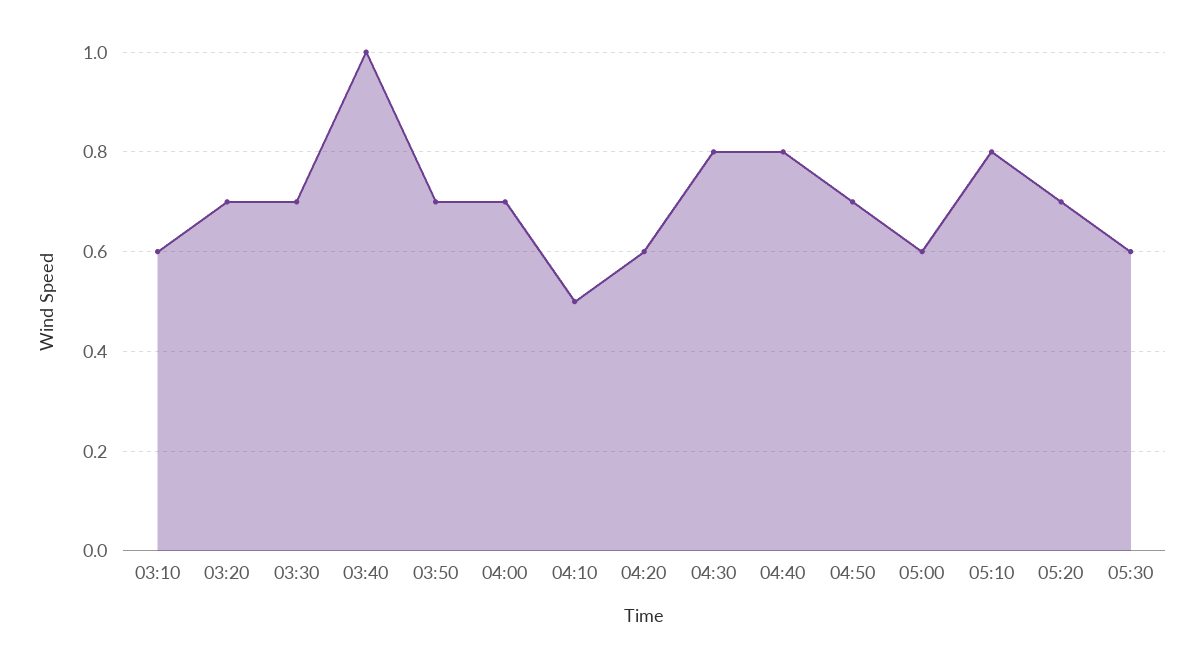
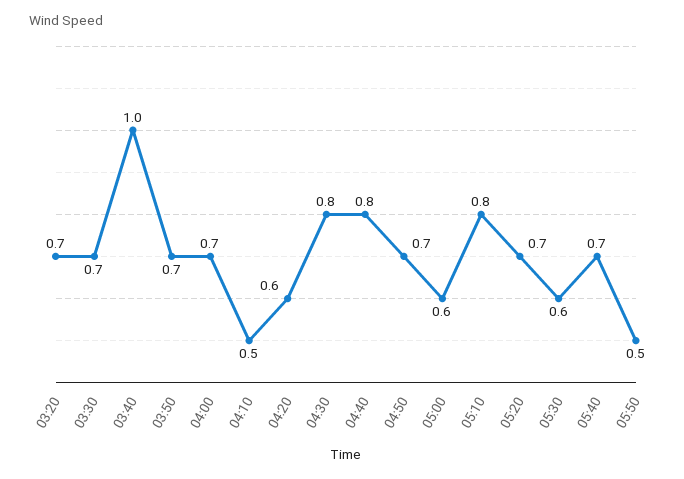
03:10: 0.6 -> none
05:40: none -> 0.7
05:50: none -> 0.5

